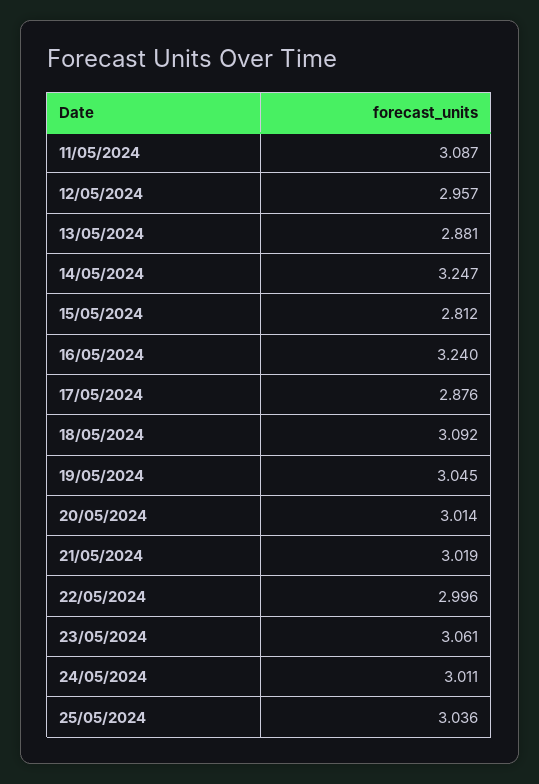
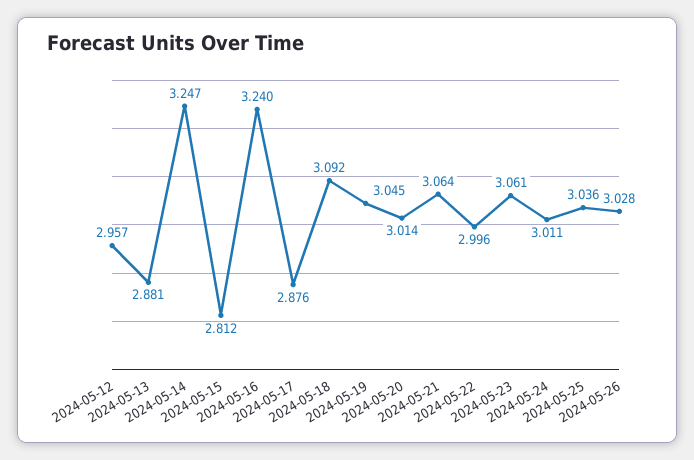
11/05/2024: 3.087 -> none
21/05/2024: 3.019 -> 3.064
2024-05-26: none -> 3.028

